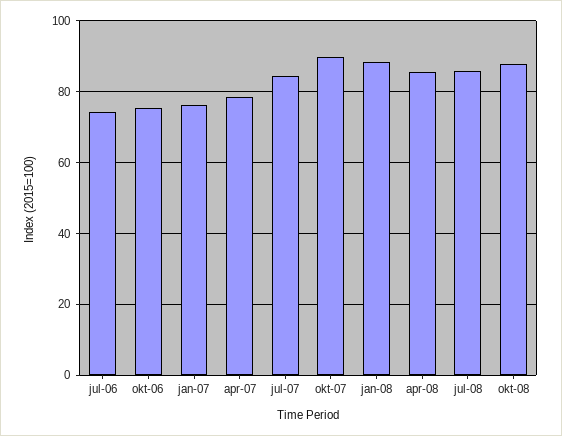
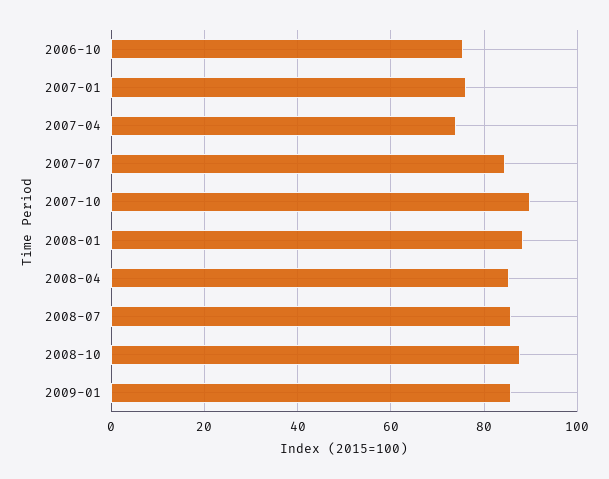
jul-06: 74 -> none
apr-07: 78 -> 74
2009-01: none -> 86

